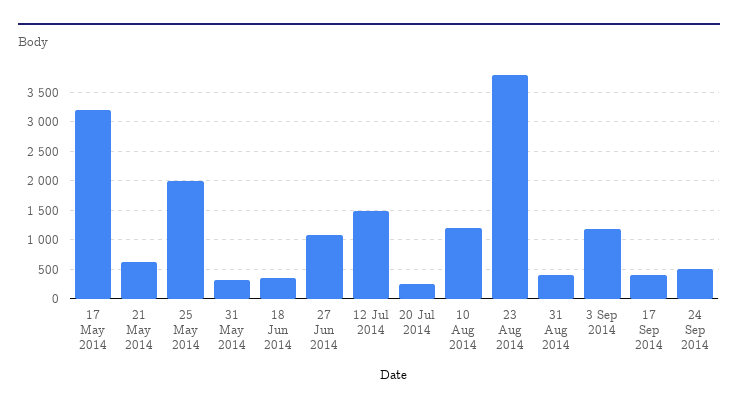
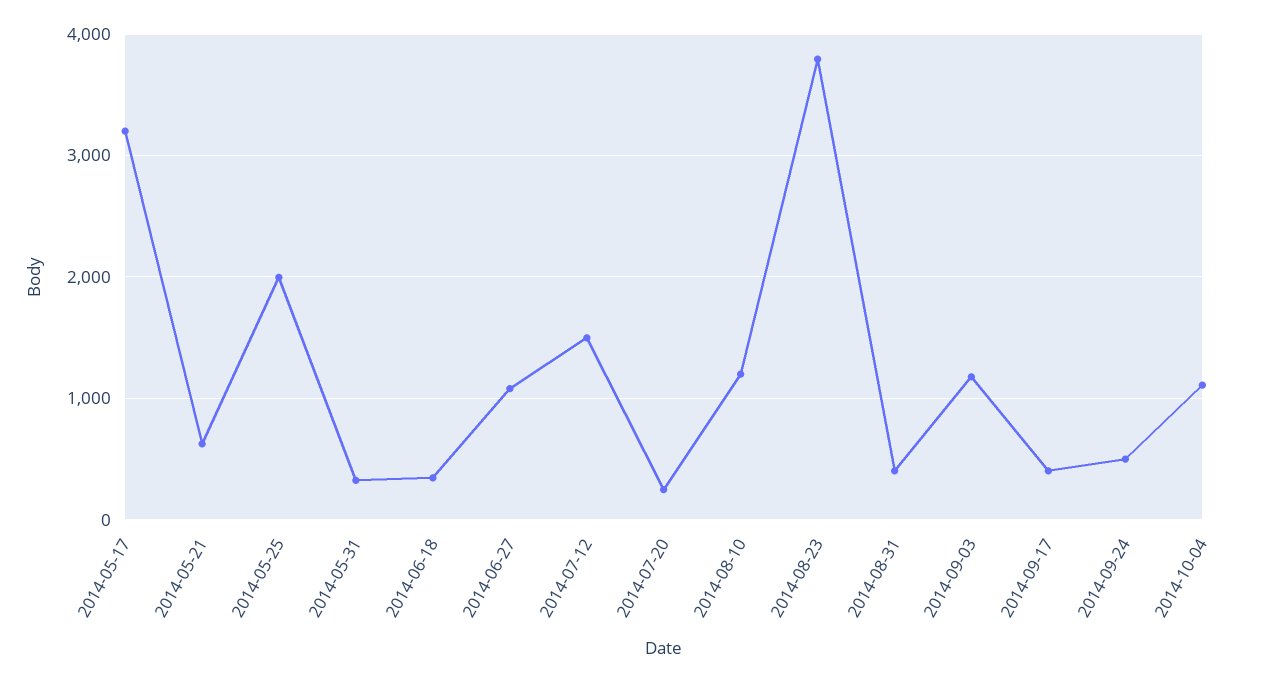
2014-10-04: none -> 1100

